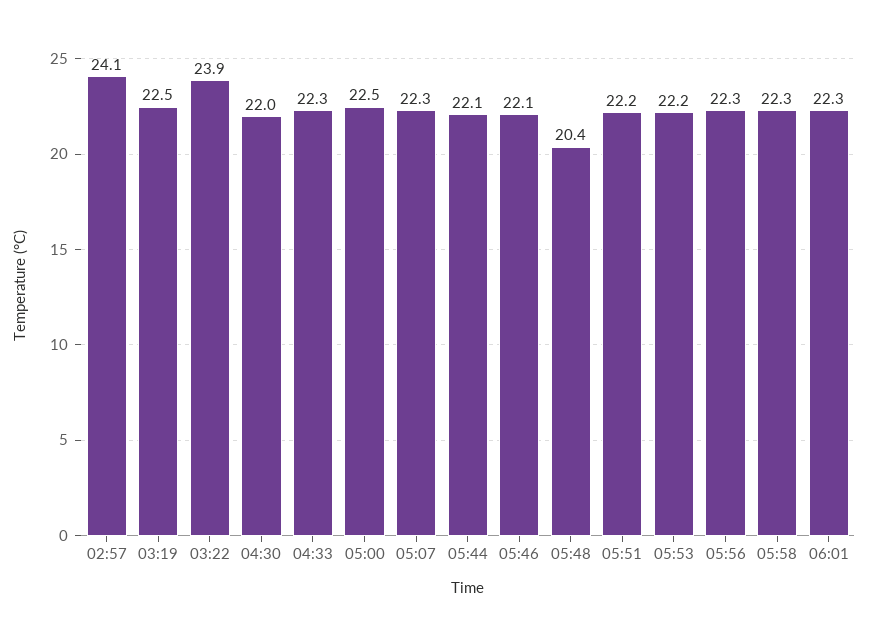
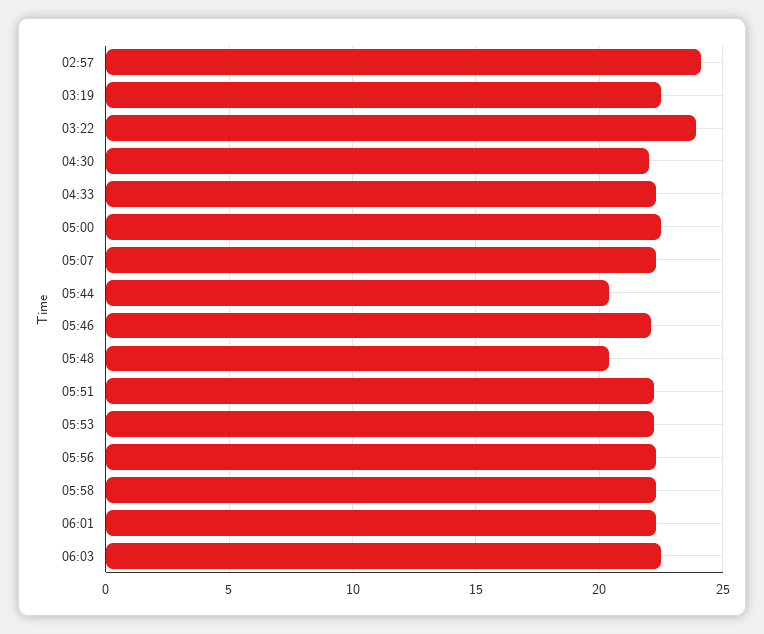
05:44: 22.1 -> 20.5
06:03: none -> 22.5

